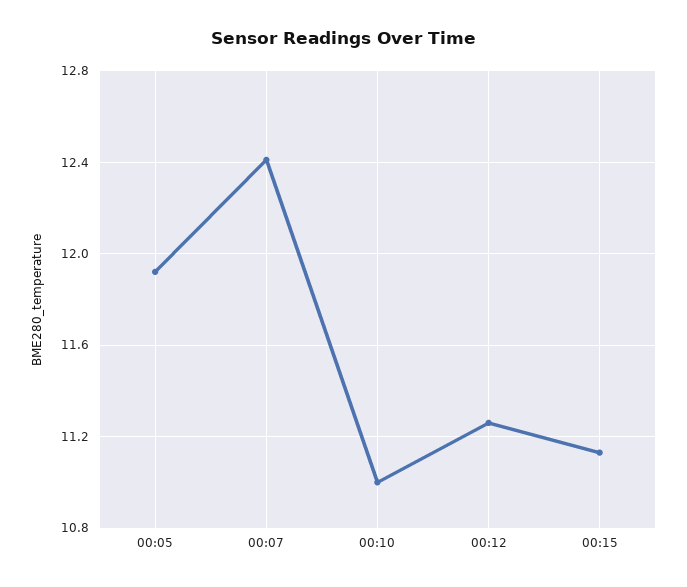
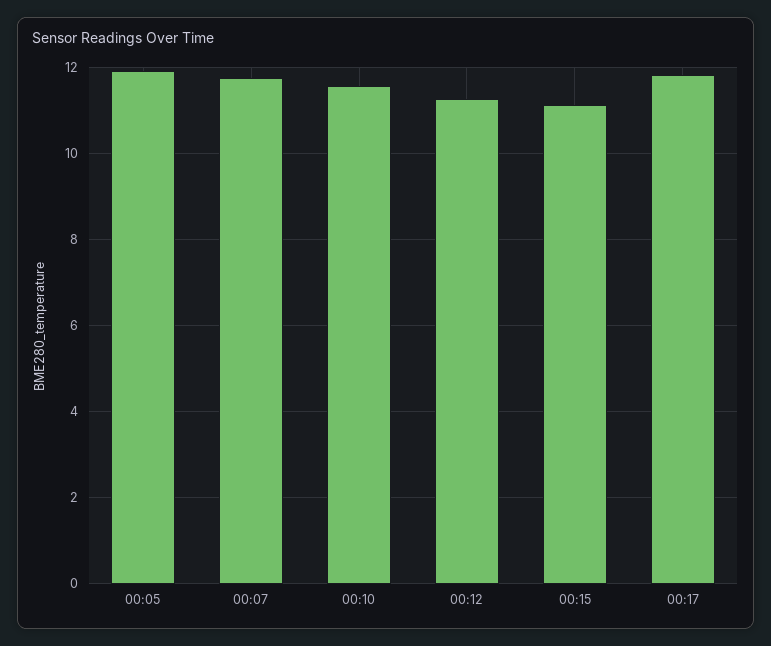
00:07: 12.4 -> 11.8
00:10: 11 -> 11.6
00:17: none -> 11.8

